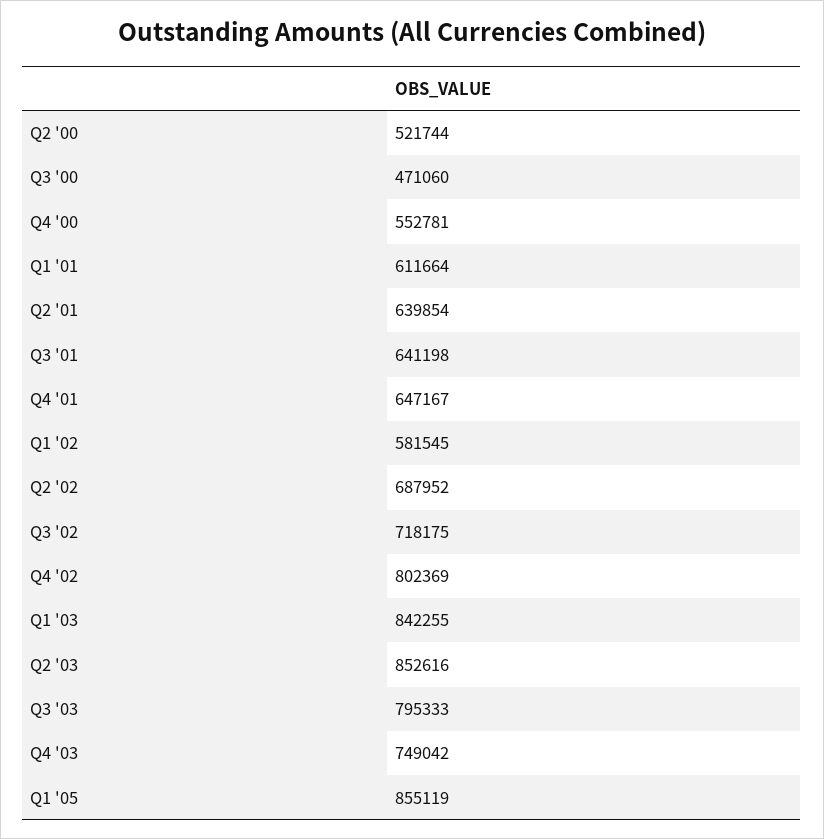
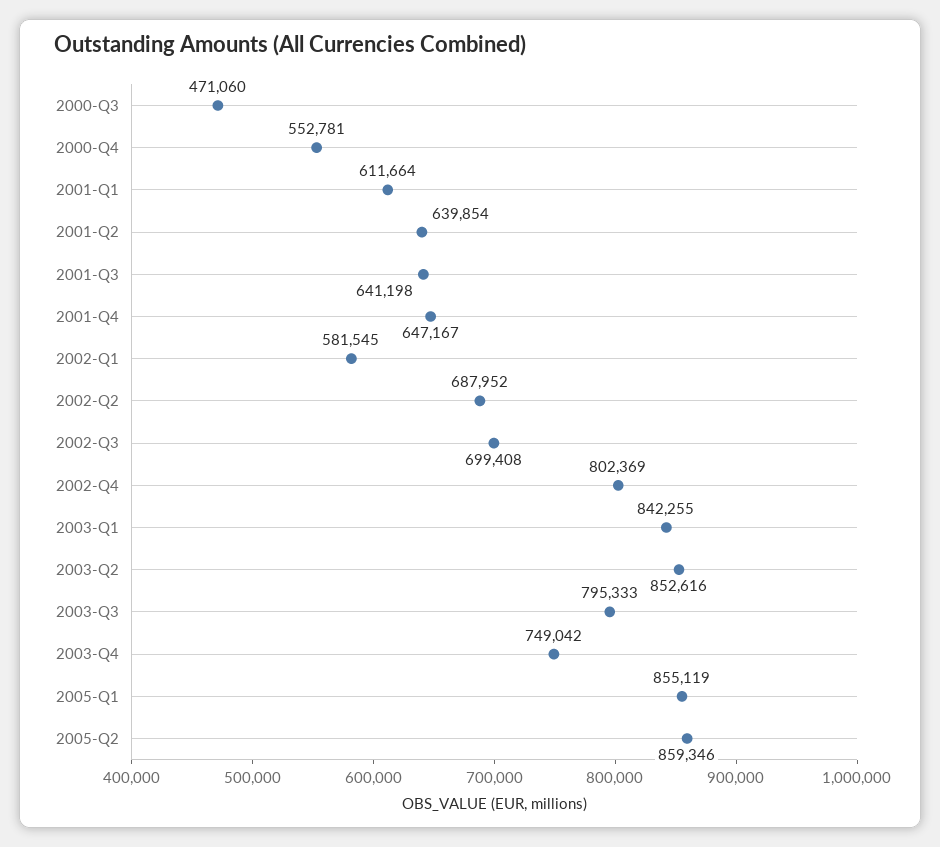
Q2 '00: 521744 -> none
Q3 '02: 718175 -> 699408
2005-Q2: none -> 859346

